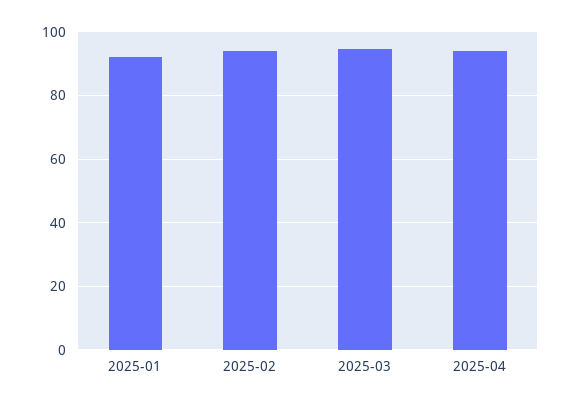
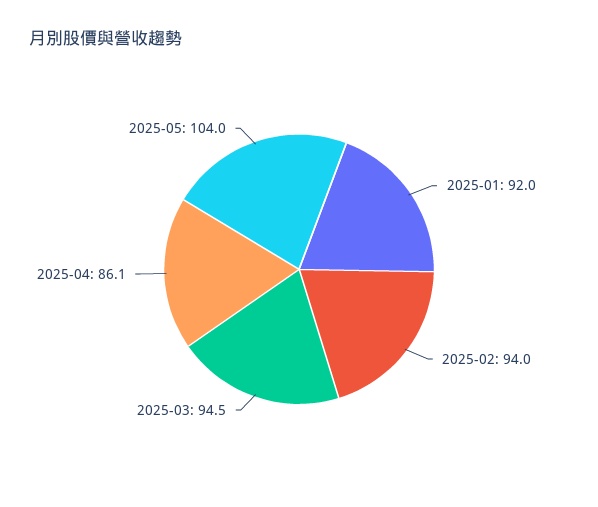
2025-04: 94 -> 86.1
2025-05: none -> 104

